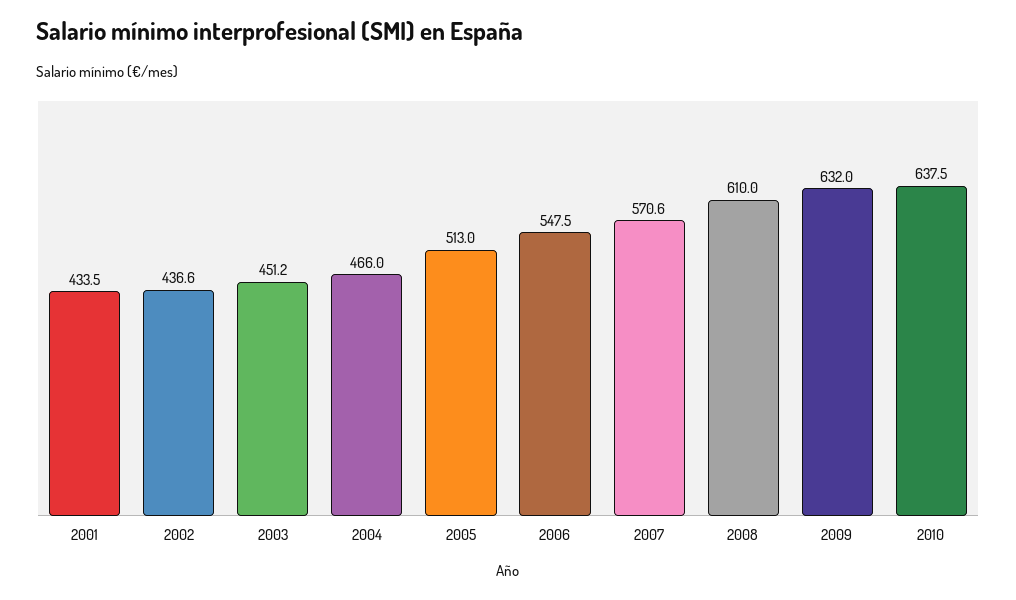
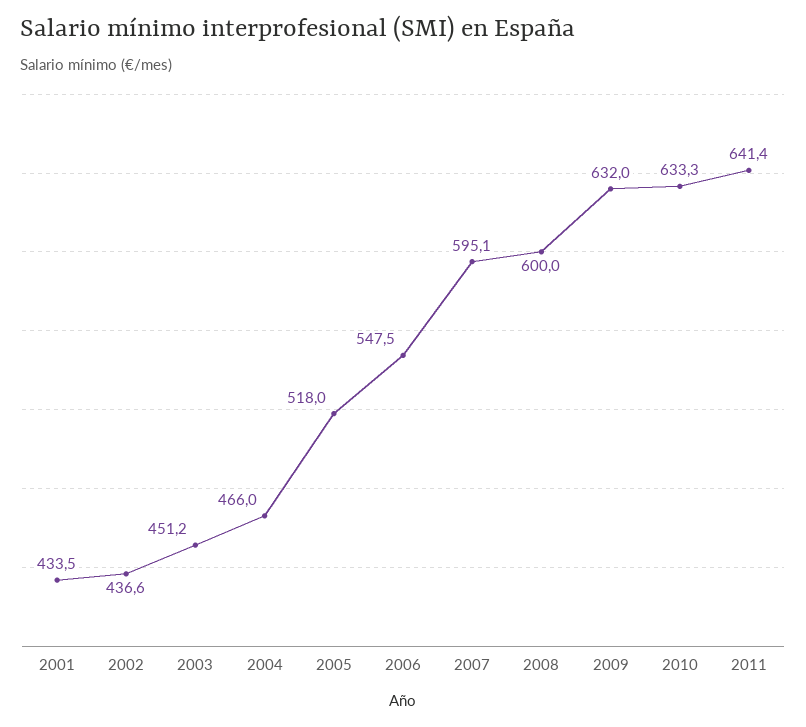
2005: 513 -> 518
2007: 570.6 -> 595.1
2008: 610 -> 600
2010: 637.5 -> 633.3
2011: none -> 641.4

